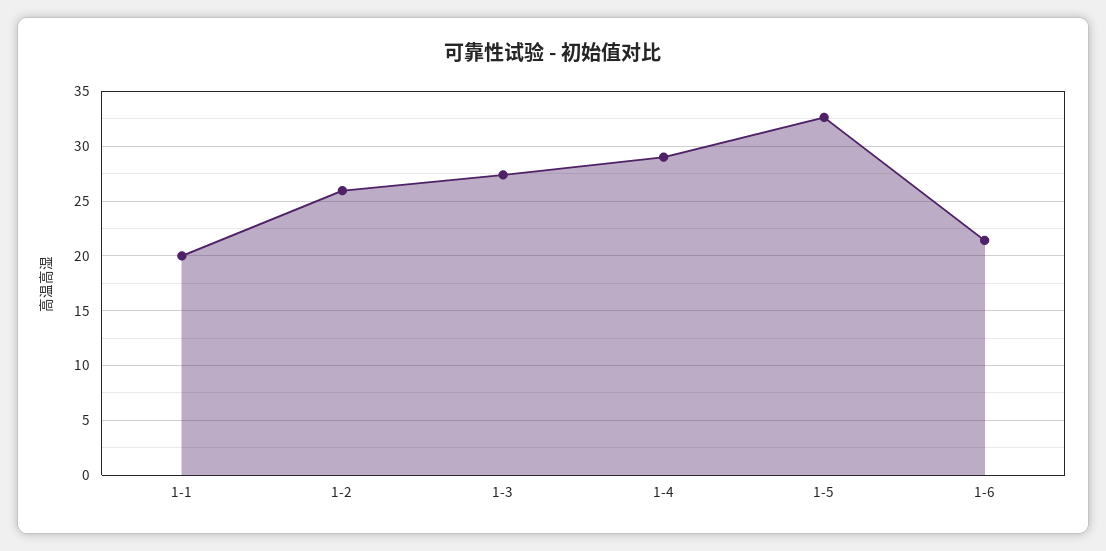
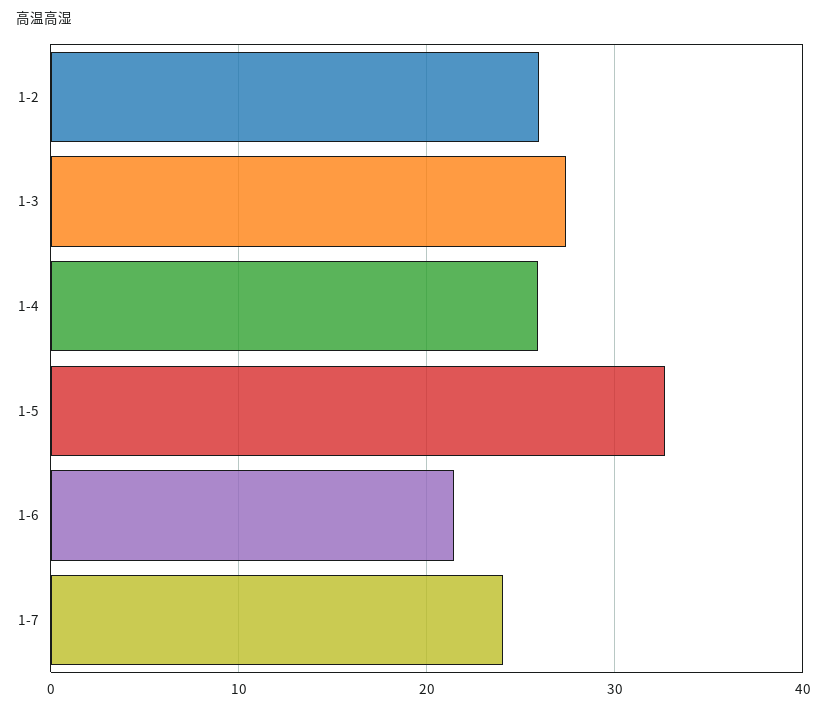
1-1: 20 -> none
1-4: 29 -> 26
1-7: none -> 24

